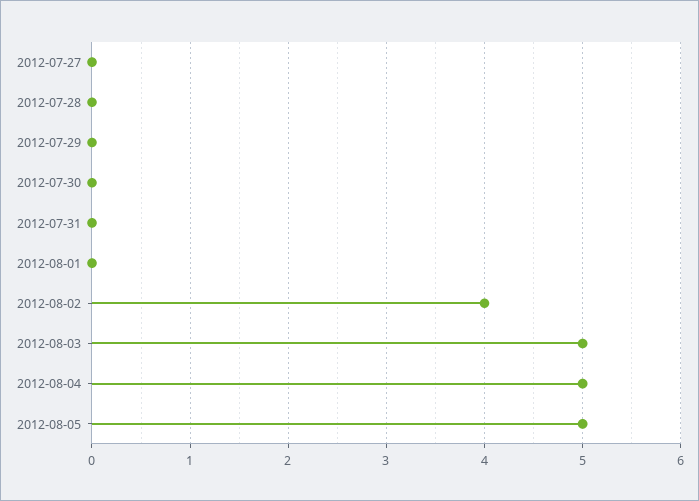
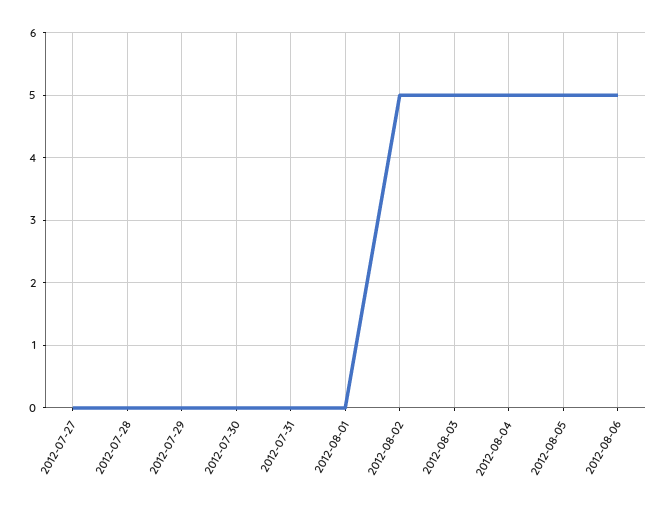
2012-08-02: 4 -> 5
2012-08-06: none -> 5

